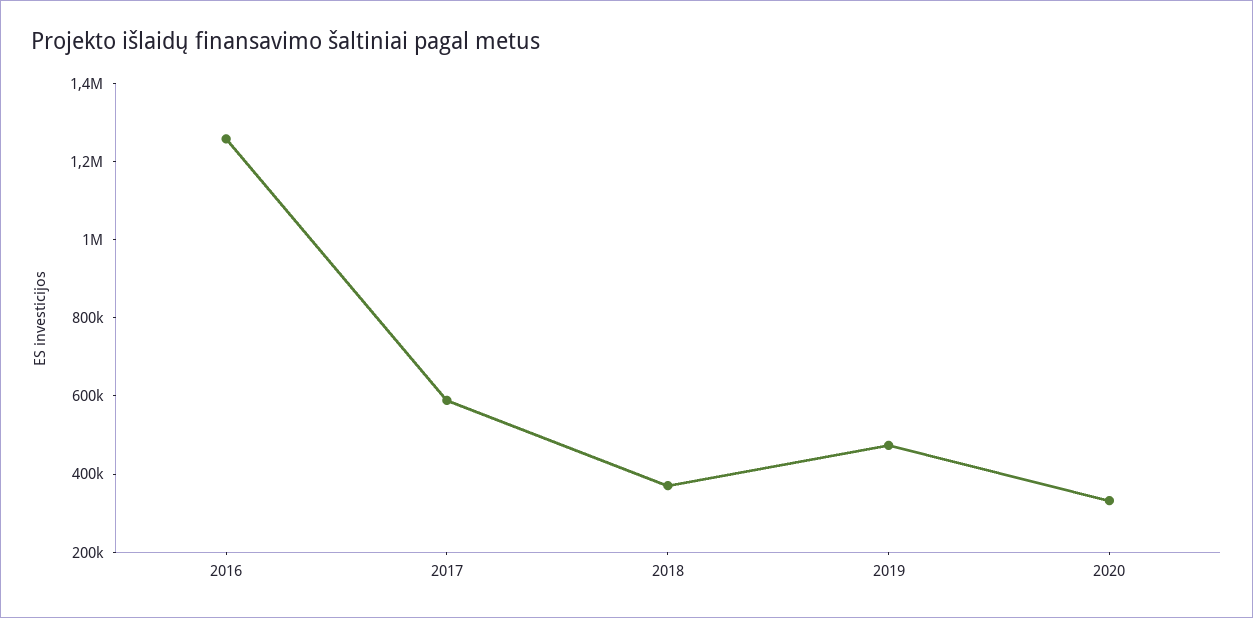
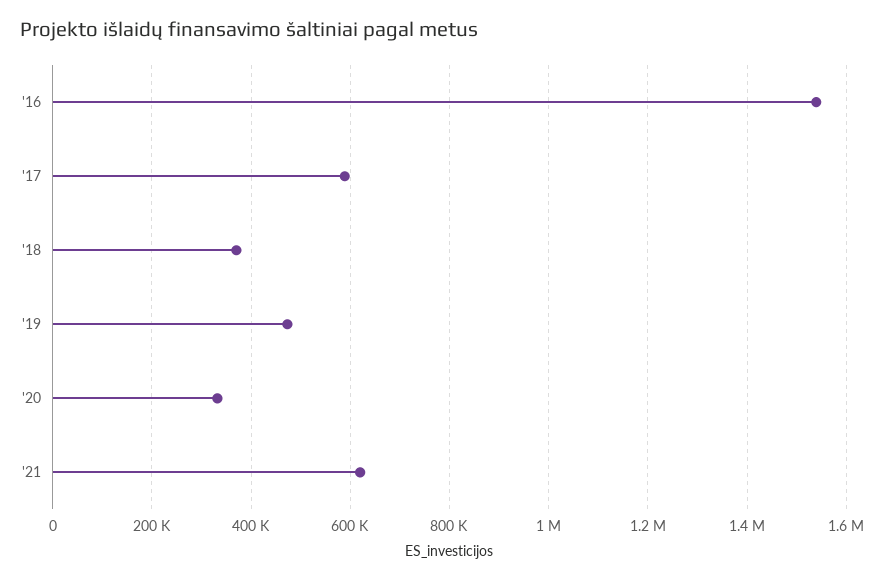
2016: 1250000 -> 1540000
'21: none -> 620000

